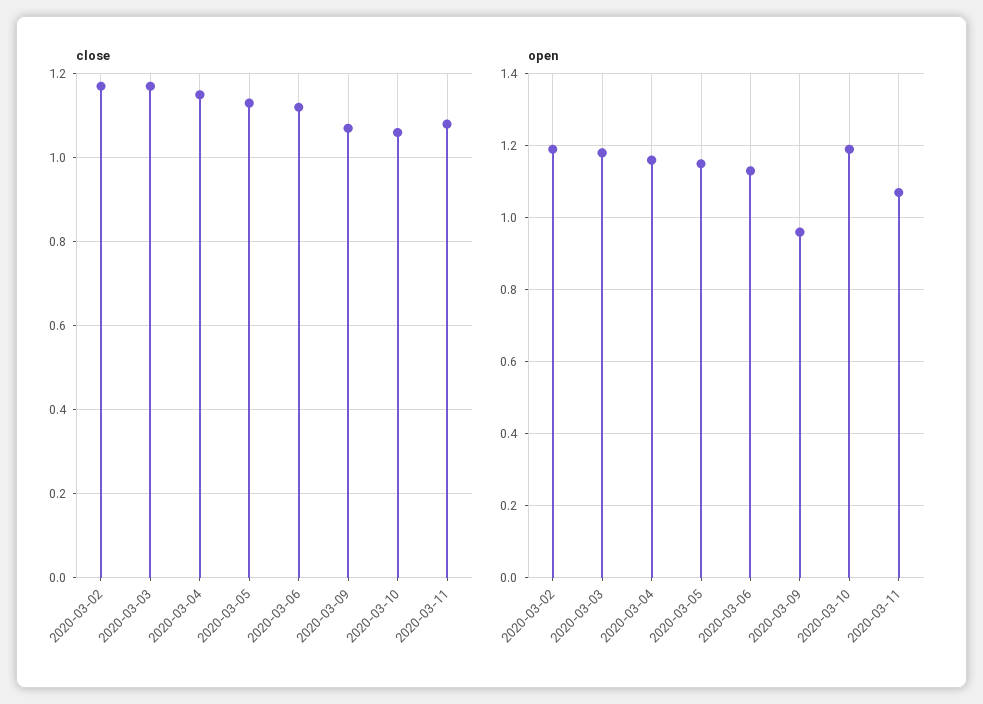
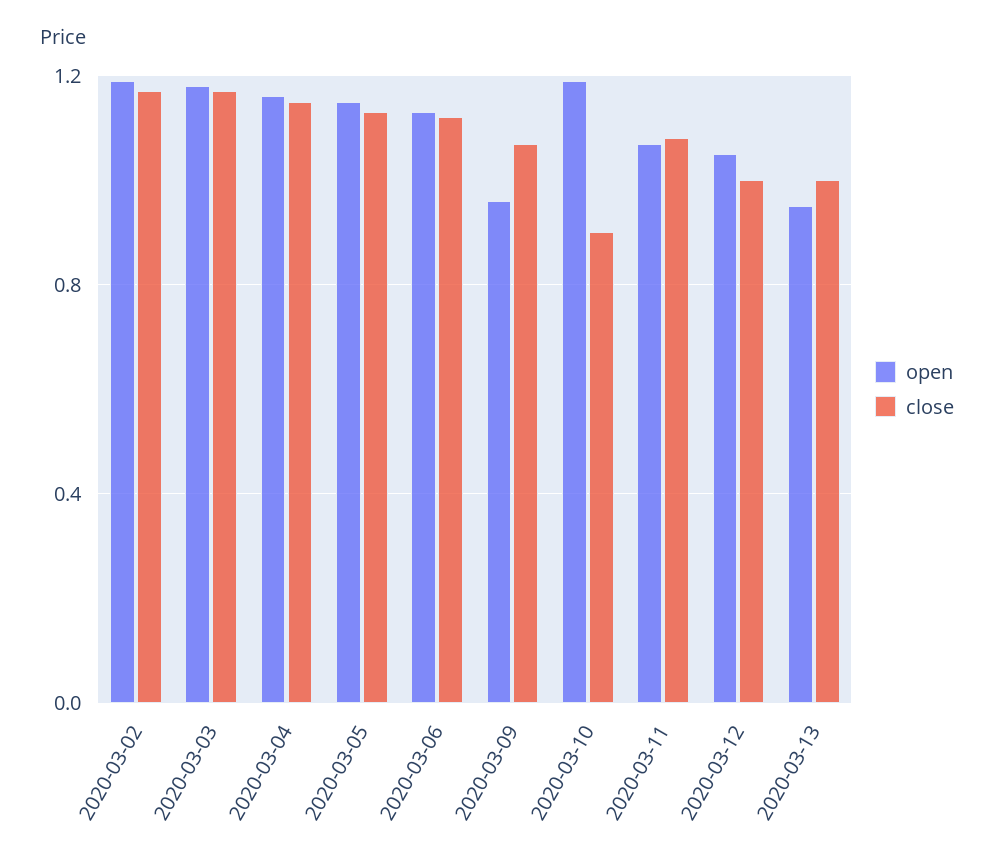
close, 2020-03-10: 1.05 -> 0.9
open, 2020-03-12: none -> 1.05
close, 2020-03-12: none -> 1
open, 2020-03-13: none -> 0.95
close, 2020-03-13: none -> 1

